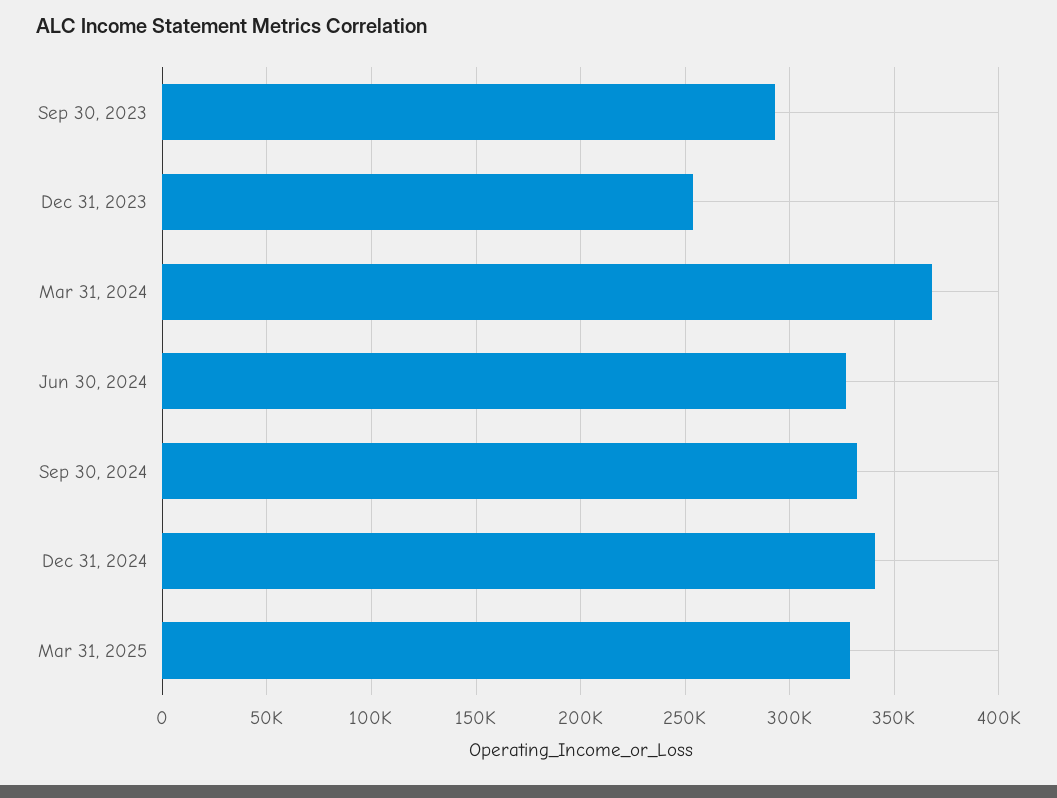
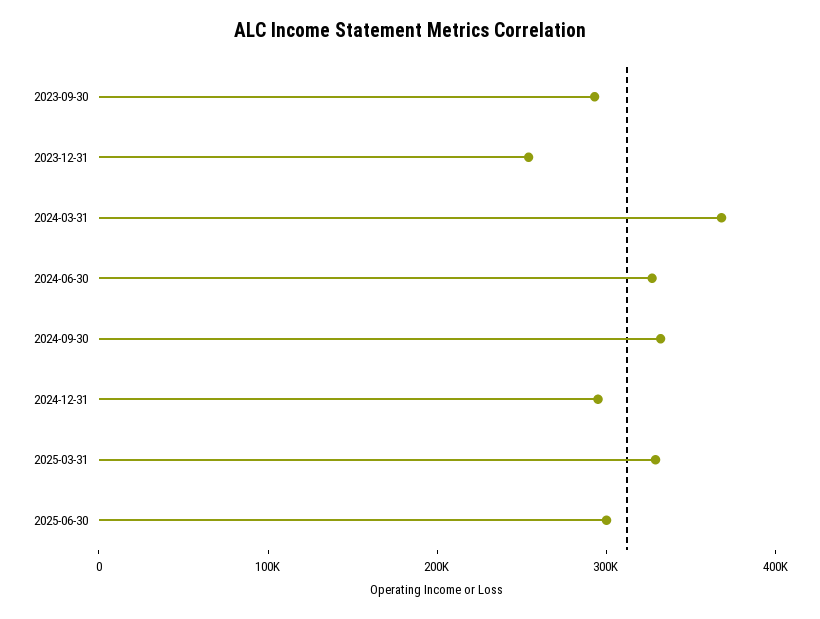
Dec 31, 2024: 340000 -> 300000
2025-06-30: none -> 300000

